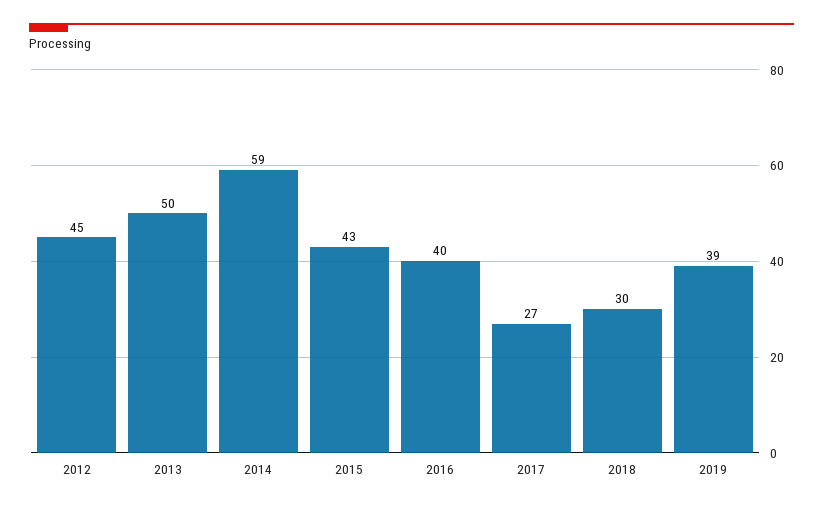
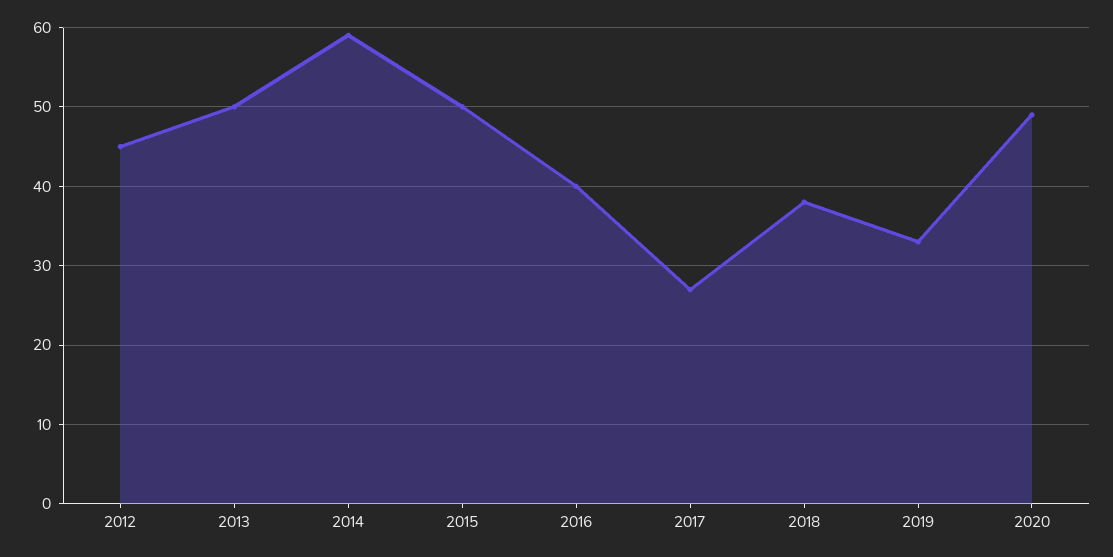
2015: 43 -> 50
2018: 30 -> 38
2019: 39 -> 33
2020: none -> 49

